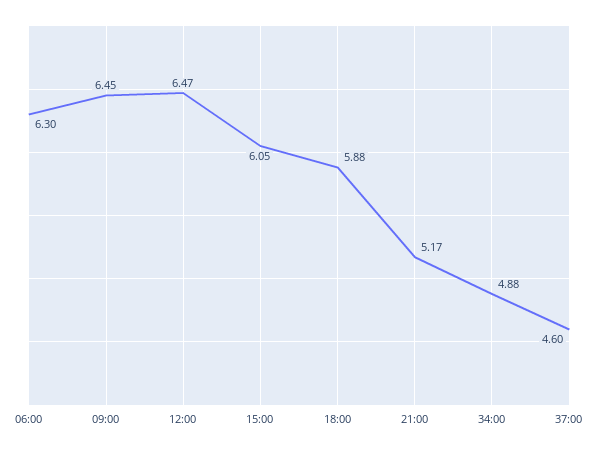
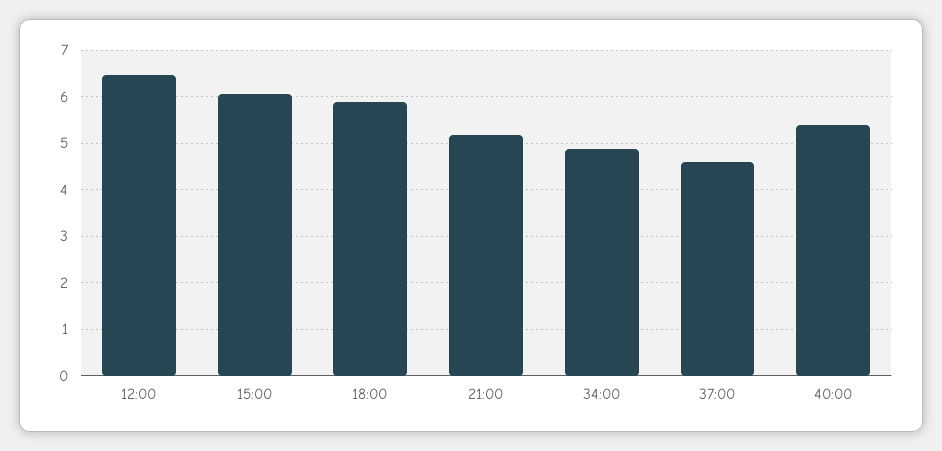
06:00: 6.3 -> none
09:00: 6.45 -> none
40:00: none -> 5.4

